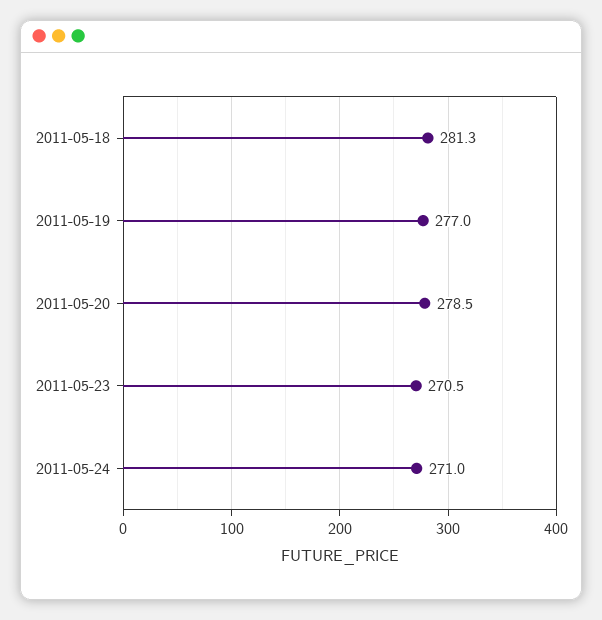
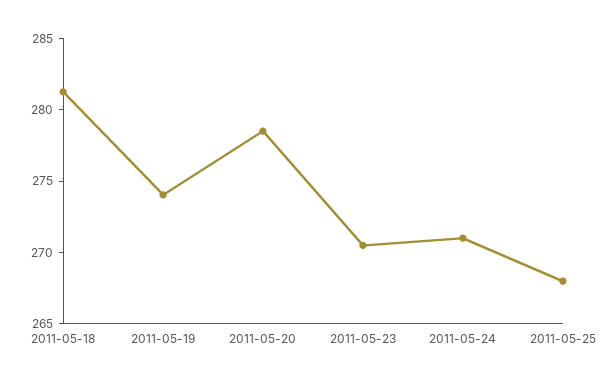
2011-05-19: 277 -> 274
2011-05-25: none -> 268

